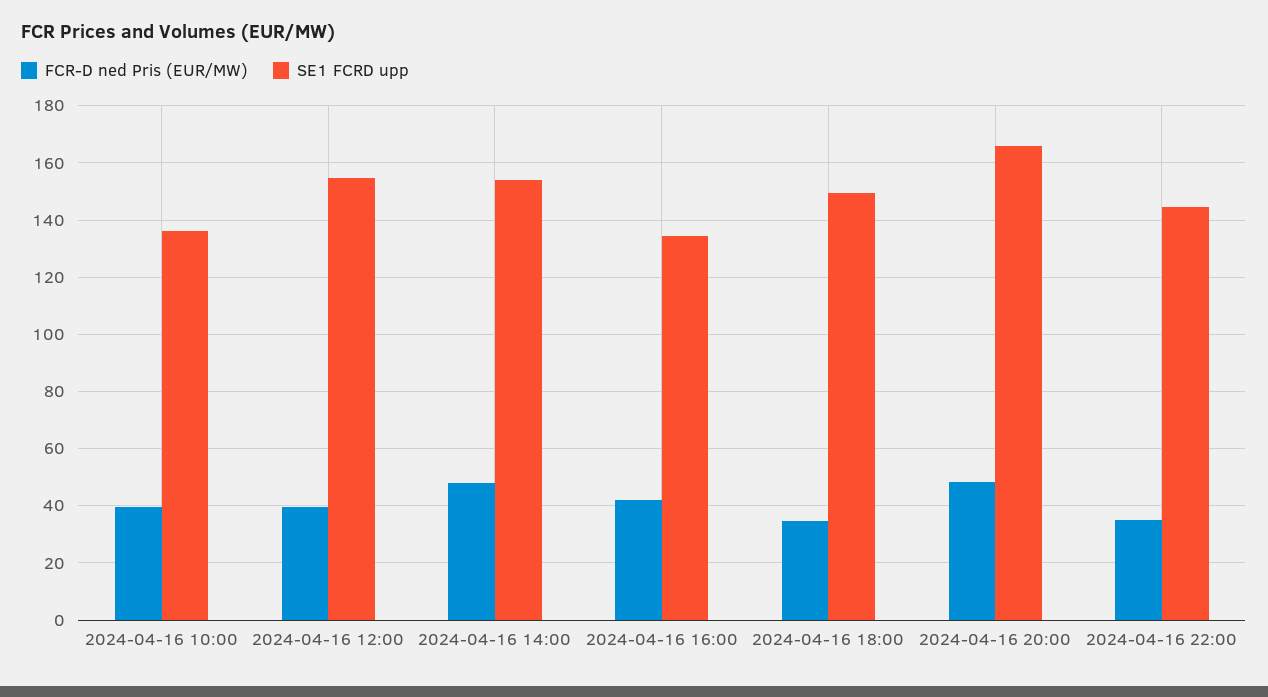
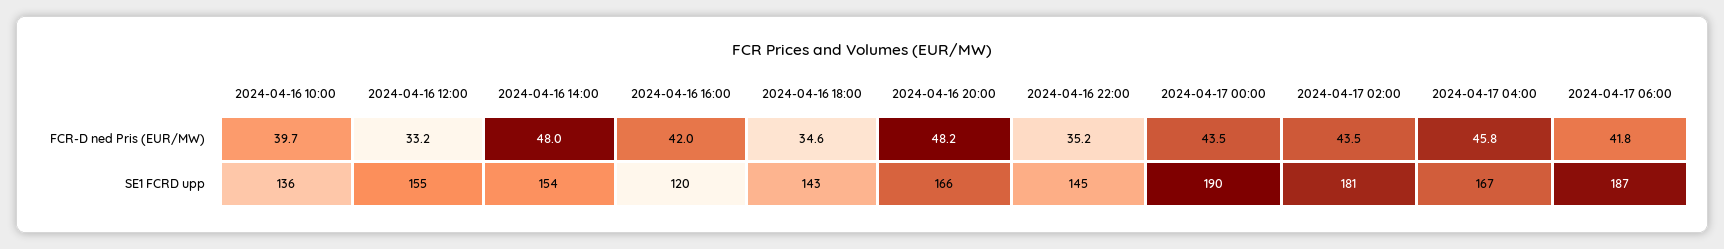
FCR-D ned Pris (EUR/MW), 2024-04-16 12:00: 40 -> 33.2
SE1 FCRD upp, 2024-04-16 16:00: 135 -> 120
SE1 FCRD upp, 2024-04-16 18:00: 150 -> 143
FCR-D ned Pris (EUR/MW), 2024-04-17 00:00: none -> 43.5
FCR-D ned Pris (EUR/MW), 2024-04-17 02:00: none -> 43.5
FCR-D ned Pris (EUR/MW), 2024-04-17 04:00: none -> 45.8
FCR-D ned Pris (EUR/MW), 2024-04-17 06:00: none -> 41.8
SE1 FCRD upp, 2024-04-17 00:00: none -> 190
SE1 FCRD upp, 2024-04-17 02:00: none -> 181
SE1 FCRD upp, 2024-04-17 04:00: none -> 167
SE1 FCRD upp, 2024-04-17 06:00: none -> 187

